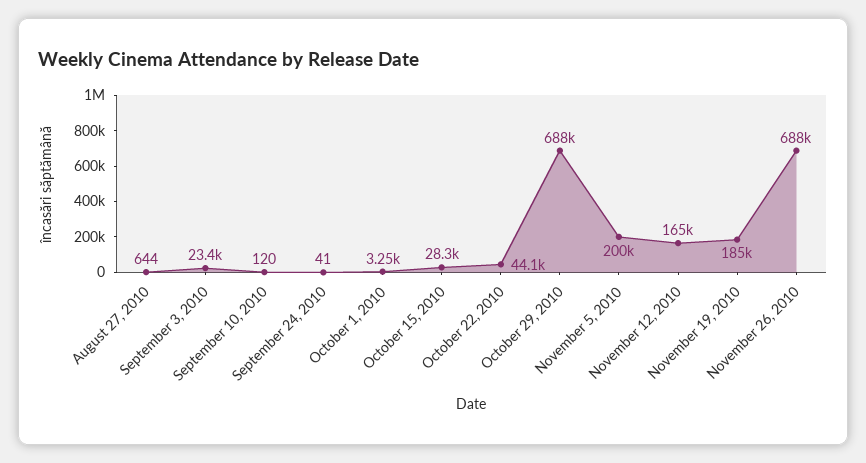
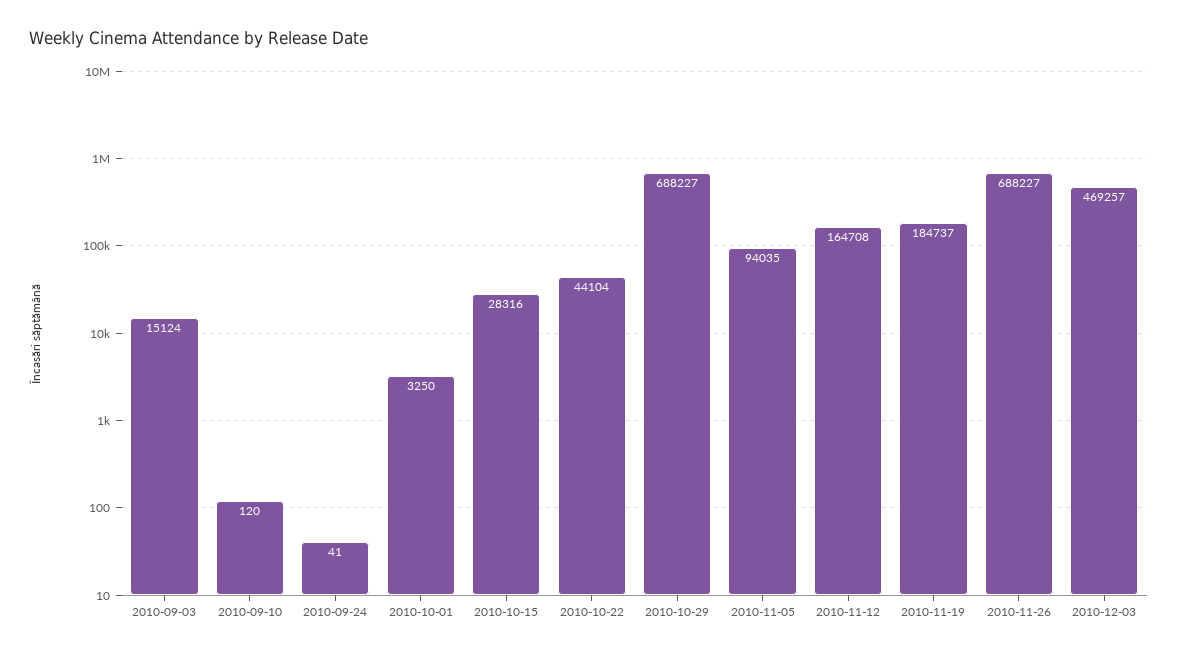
August 27, 2010: 644 -> none
September 3, 2010: 23400 -> 15124
November 5, 2010: 200000 -> 94035
2010-12-03: none -> 469257

